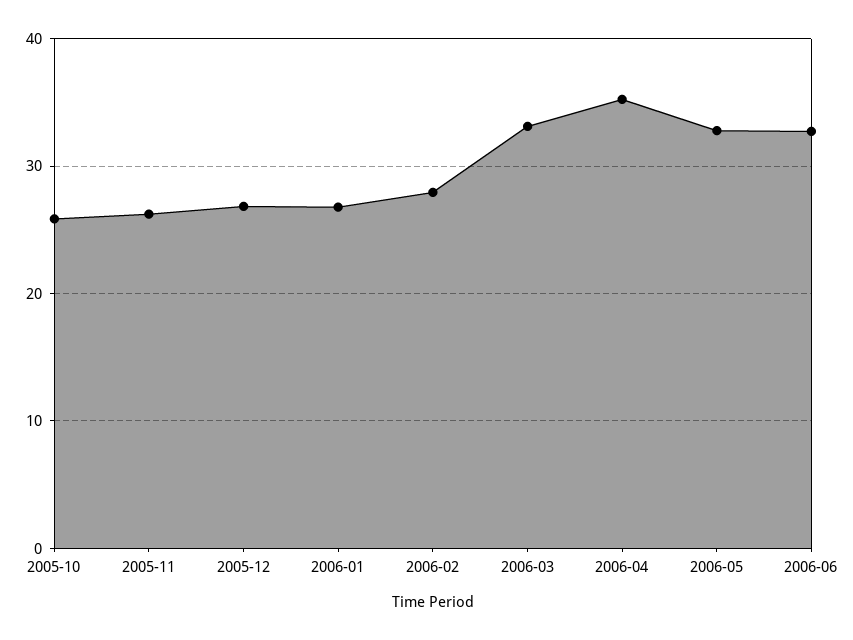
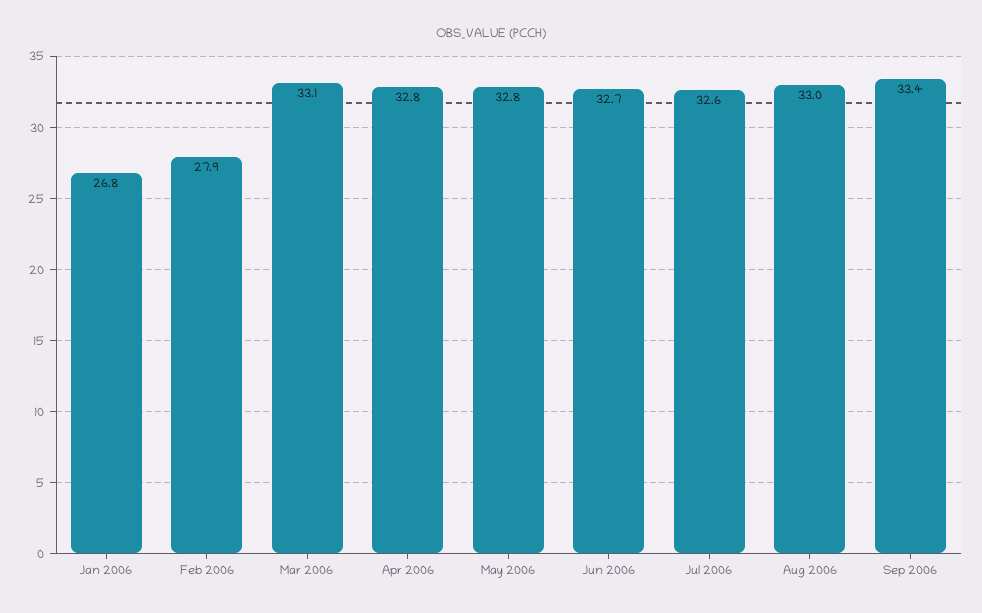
2005-10: 26 -> none
2005-11: 26 -> none
2005-12: 27 -> none
2006-04: 35 -> 32.8
Jul 2006: none -> 32.6
Aug 2006: none -> 33
Sep 2006: none -> 33.4

